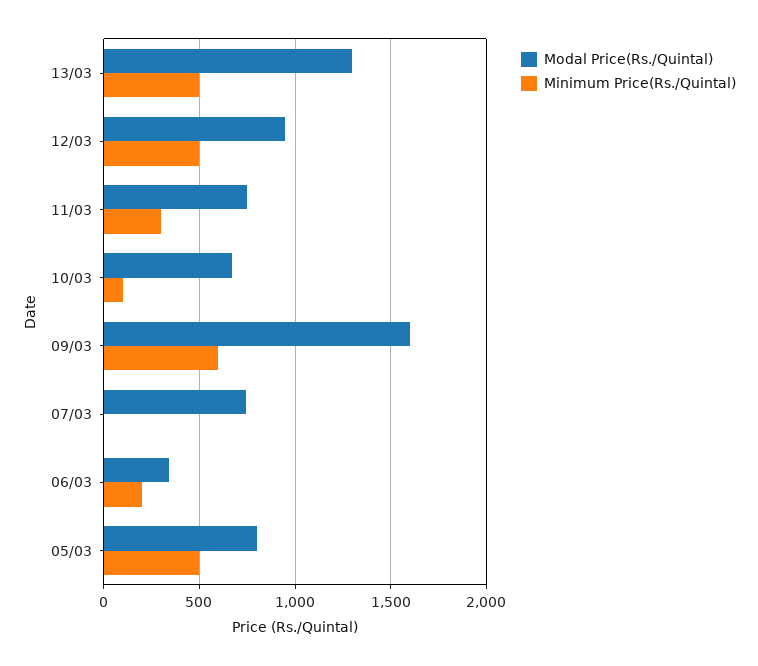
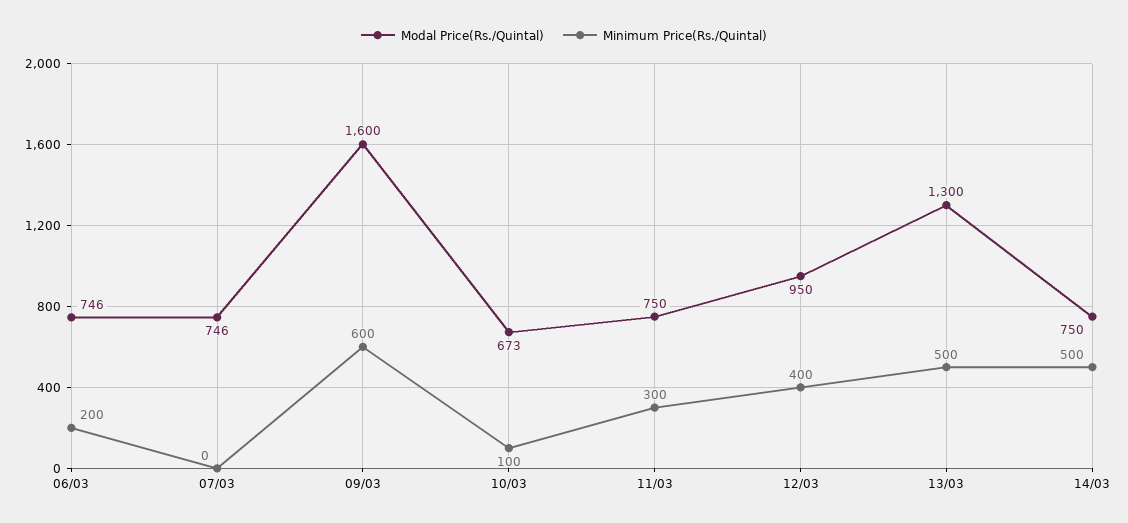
Minimum Price(Rs./Quintal), 12/03: 500 -> 400
Modal Price(Rs./Quintal), 06/03: 350 -> 746
Modal Price(Rs./Quintal), 05/03: 800 -> none
Minimum Price(Rs./Quintal), 05/03: 500 -> none
Modal Price(Rs./Quintal), 14/03: none -> 750
Minimum Price(Rs./Quintal), 14/03: none -> 500

